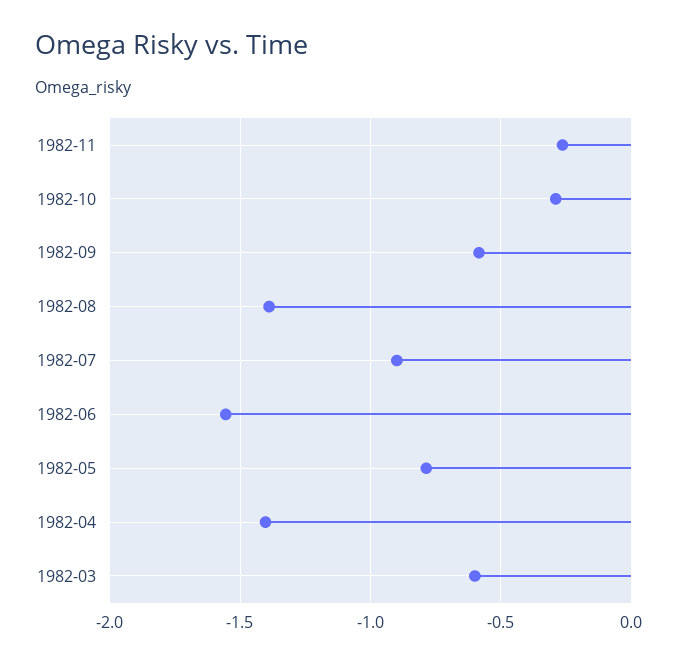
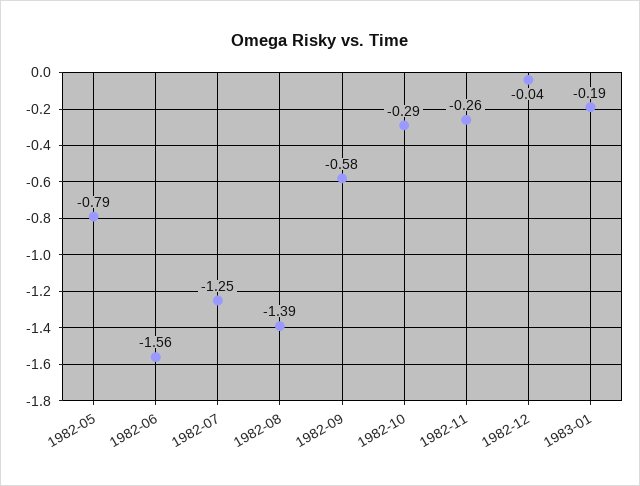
1982-07: -0.9 -> -1.25
1982-04: -1.4 -> none
1982-03: -0.6 -> none
1982-12: none -> -0.04
1983-01: none -> -0.19

